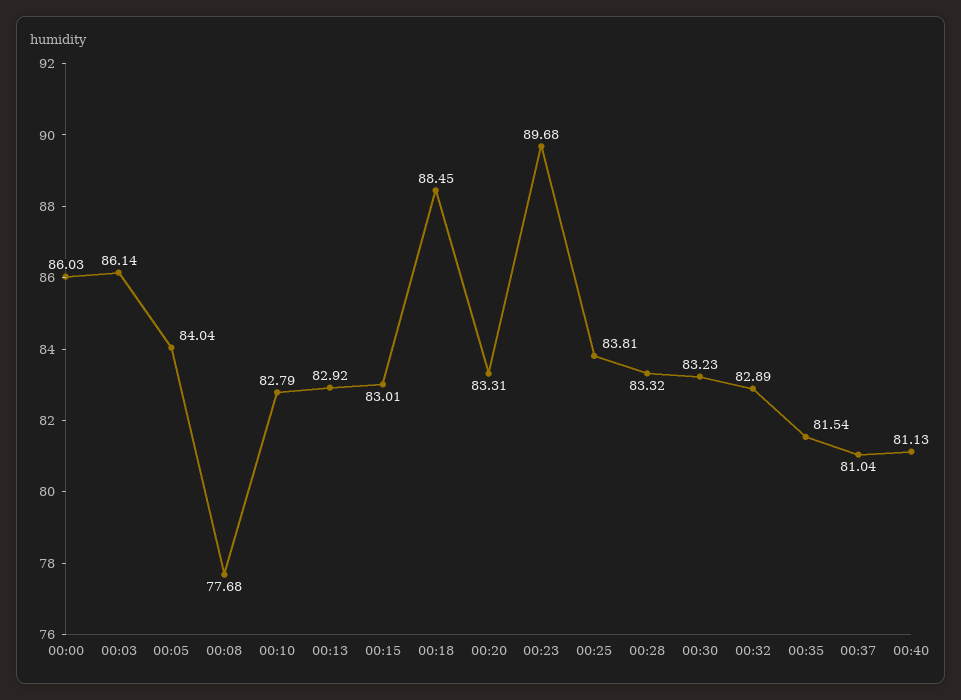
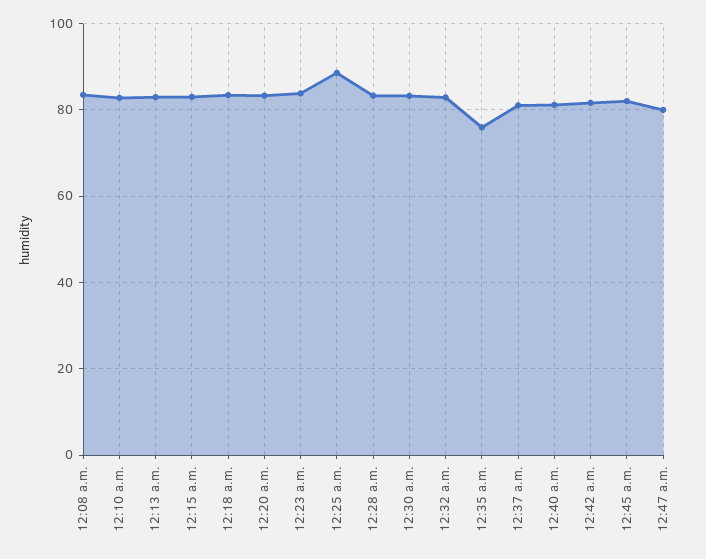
00:00: 86.03 -> none
00:03: 86.14 -> none
00:05: 84.04 -> none
00:08: 77.68 -> 84
00:18: 88.45 -> 84
00:23: 89.68 -> 84
00:25: 83.81 -> 88
00:35: 81.54 -> 76
12:42 a.m.: none -> 82
12:45 a.m.: none -> 82
12:47 a.m.: none -> 80

